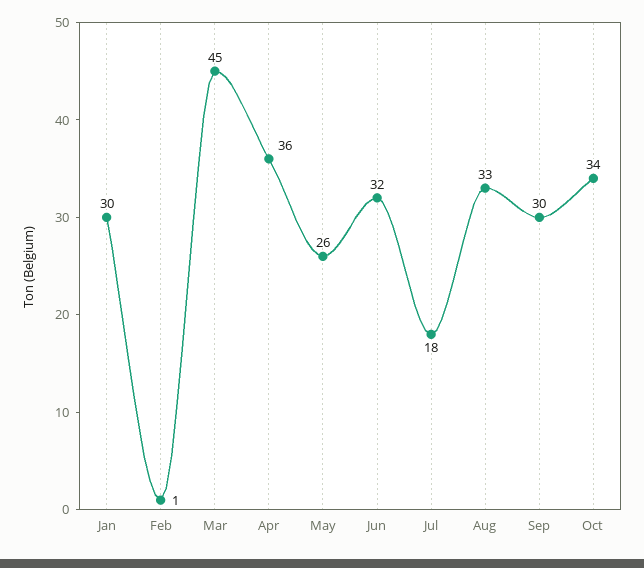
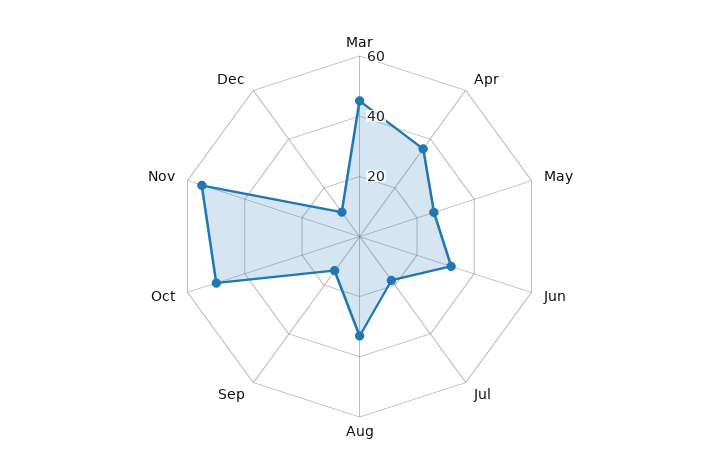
Jan: 30 -> none
Feb: 1 -> none
Sep: 30 -> 15
Oct: 34 -> 50
Nov: none -> 55
Dec: none -> 10

